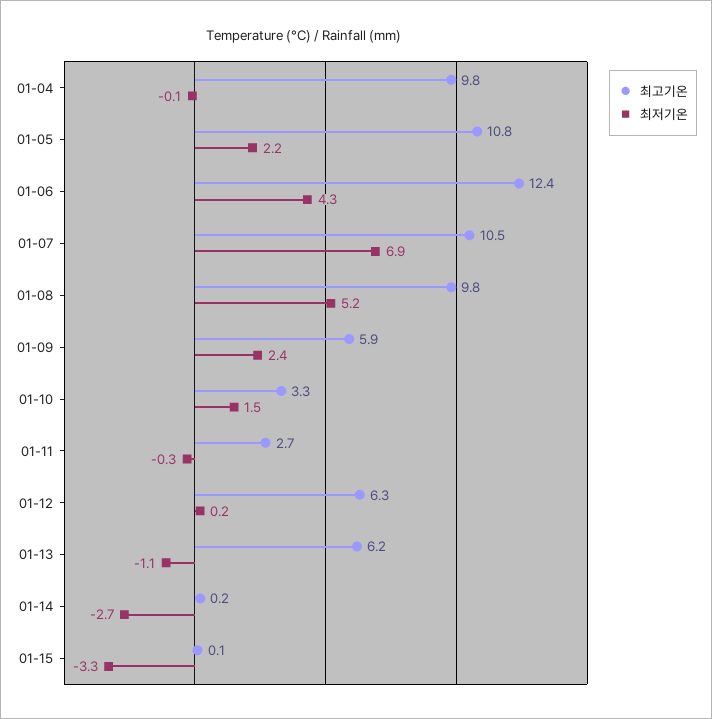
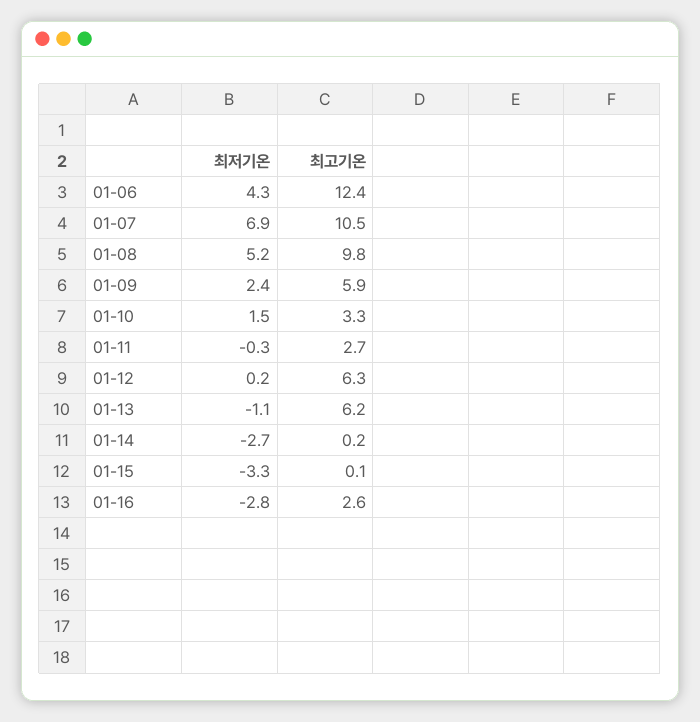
최고기온, 01-04: 9.8 -> none
최저기온, 01-04: -0.1 -> none
최고기온, 01-05: 10.8 -> none
최저기온, 01-05: 2.2 -> none
최저기온, 01-16: none -> -2.8
최고기온, 01-16: none -> 2.6

